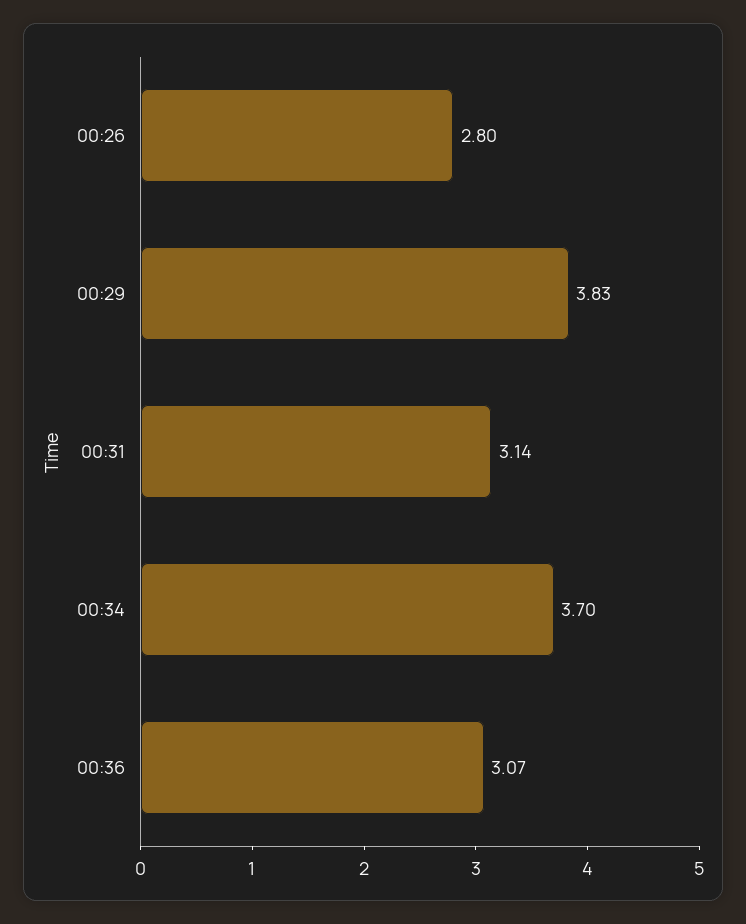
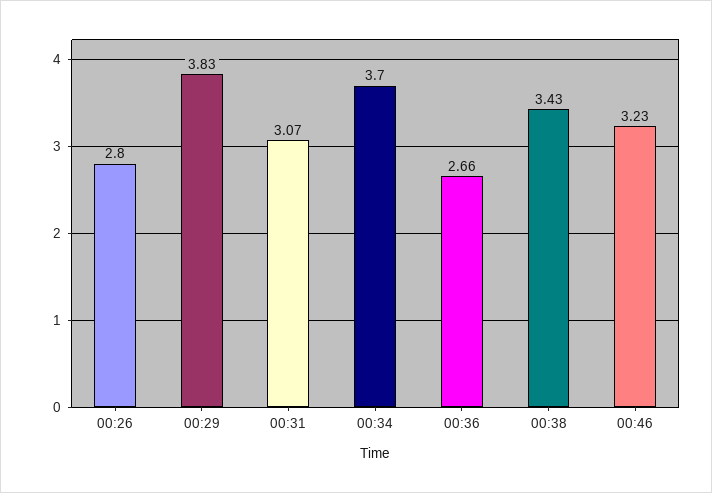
00:31: 3.14 -> 3.07
00:36: 3.07 -> 2.66
00:38: none -> 3.43
00:46: none -> 3.23

